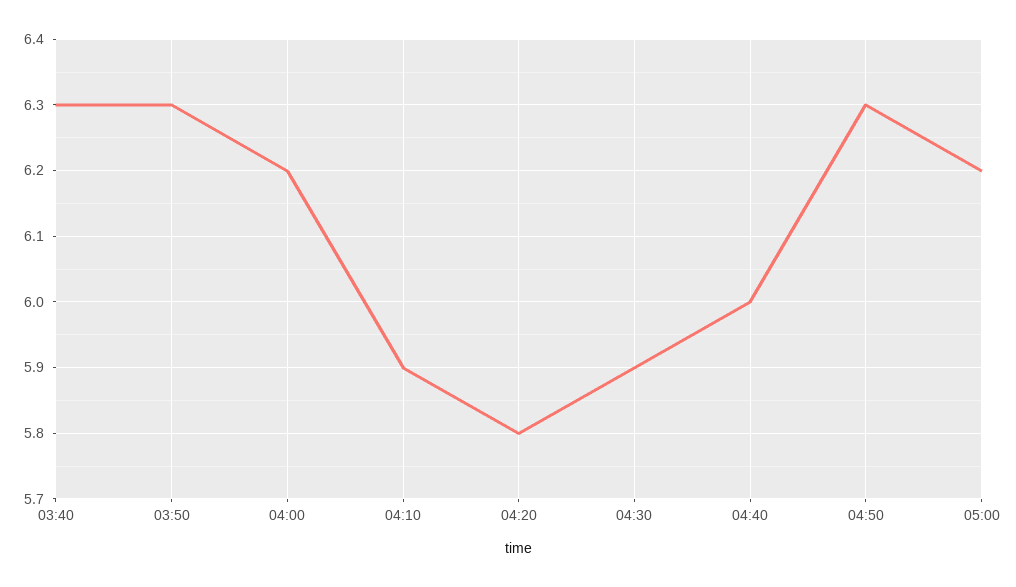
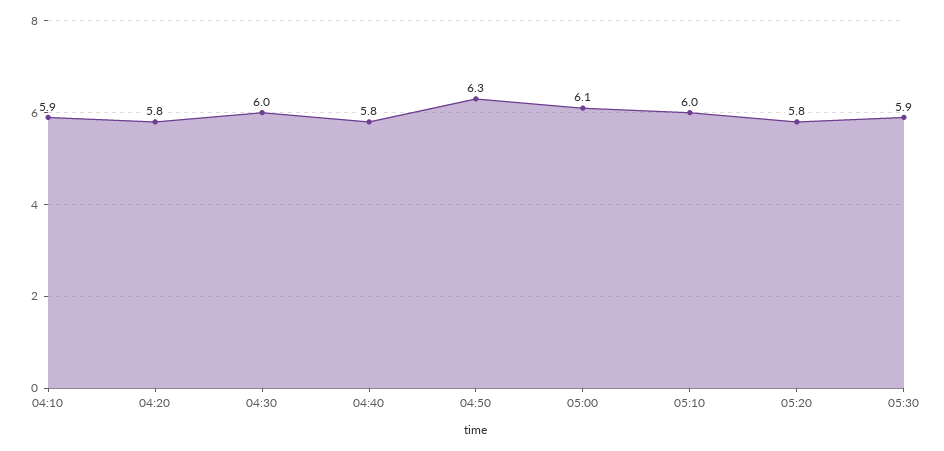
03:40: 6.3 -> none
03:50: 6.3 -> none
04:00: 6.2 -> none
04:30: 5.9 -> 6
04:40: 6 -> 5.8
05:00: 6.2 -> 6.1
05:10: none -> 6
05:20: none -> 5.8
05:30: none -> 5.9

